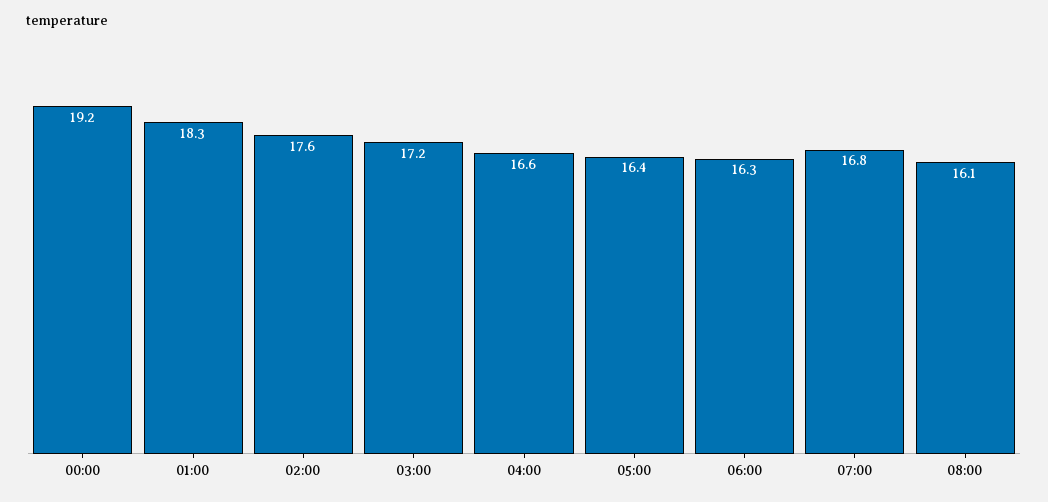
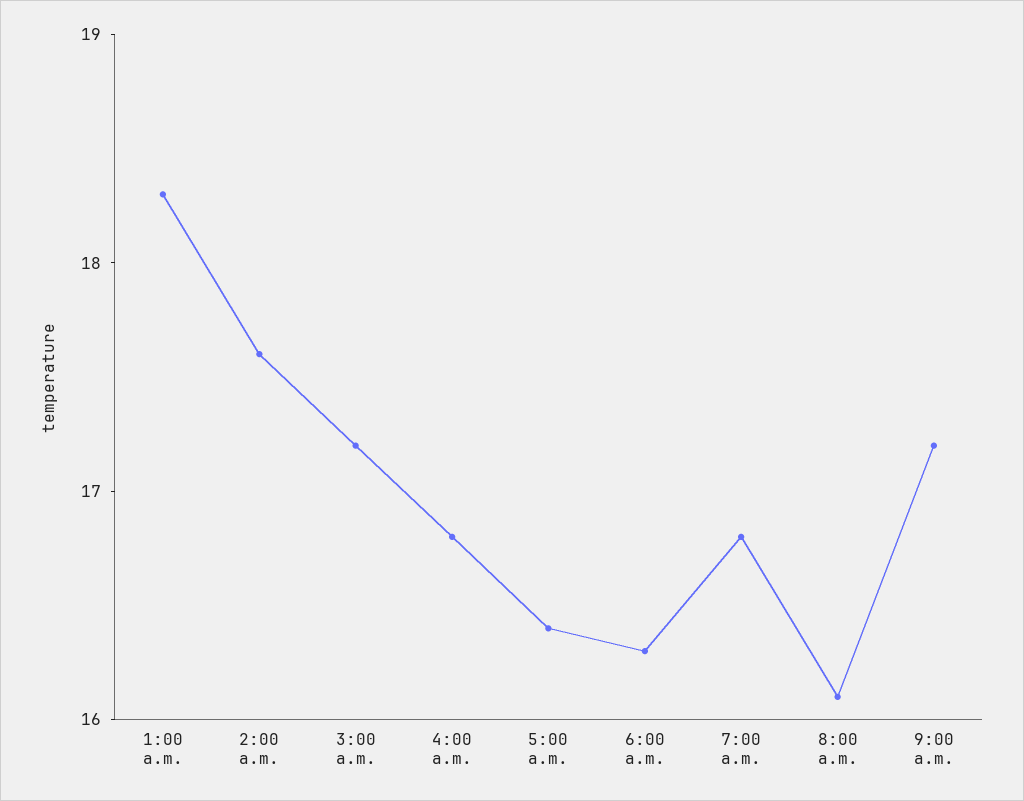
00:00: 19.2 -> none
04:00: 16.6 -> 16.8
9:00 a.m.: none -> 17.2

